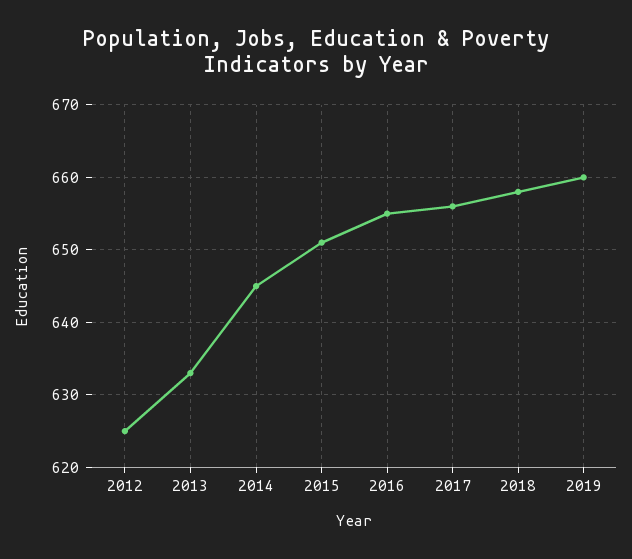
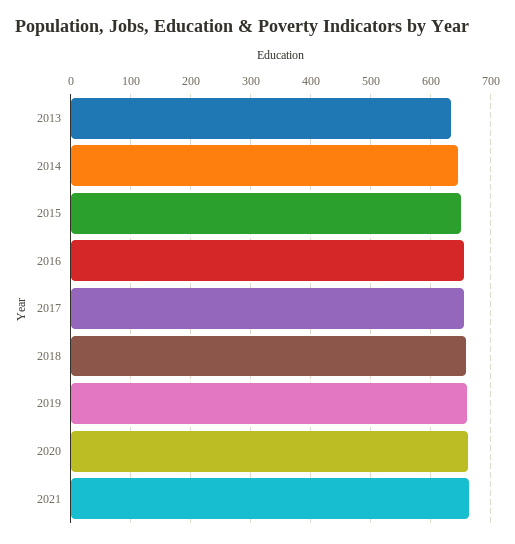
2012: 625 -> none
2020: none -> 660
2021: none -> 660

